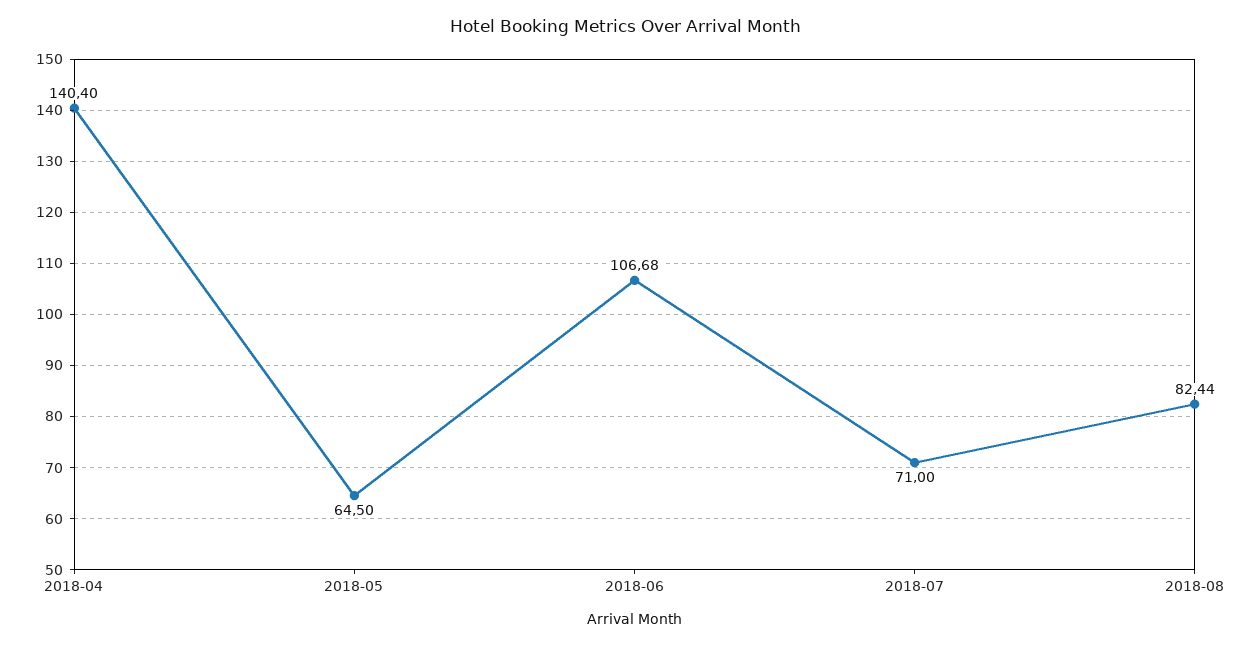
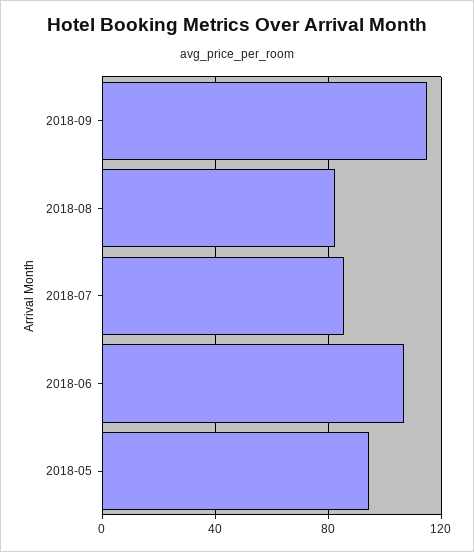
2018-04: 140.4 -> none
2018-05: 64.5 -> 95
2018-07: 71 -> 85
2018-09: none -> 115

